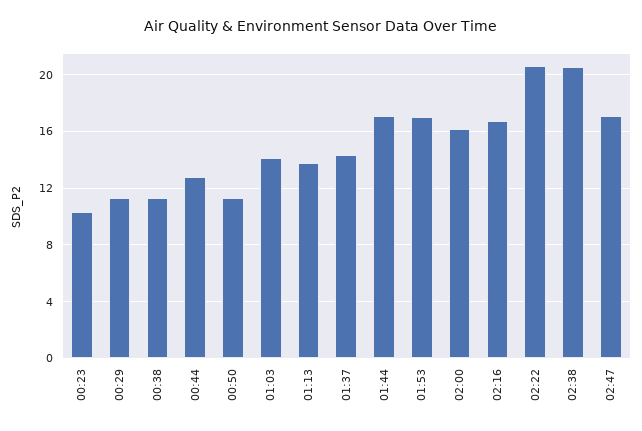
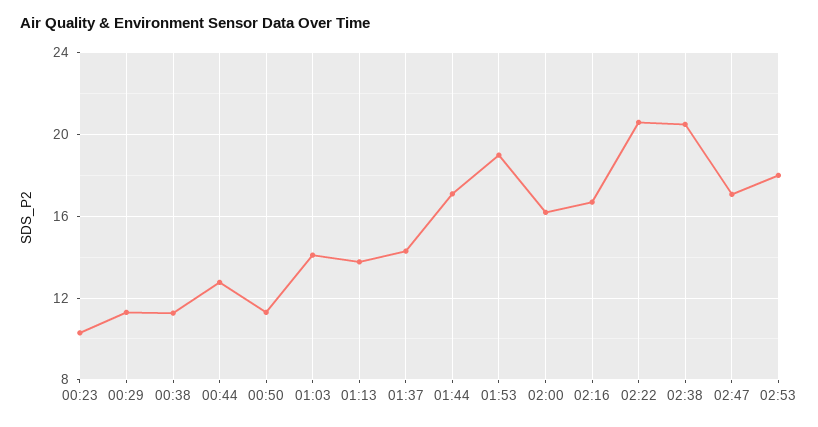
01:53: 17 -> 19
02:53: none -> 18

